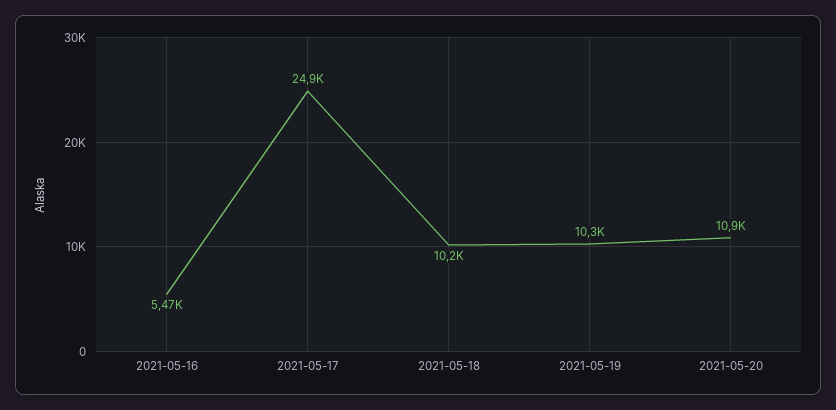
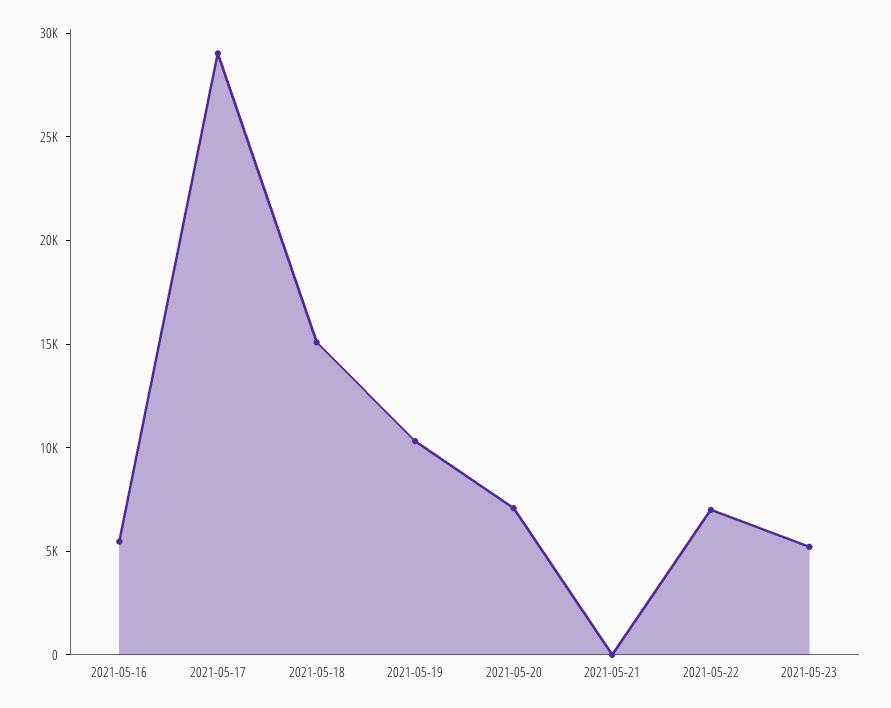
2021-05-17: 24900 -> 29000
2021-05-18: 10200 -> 15000
2021-05-20: 10900 -> 7000
2021-05-21: none -> 0
2021-05-22: none -> 7000
2021-05-23: none -> 5000

